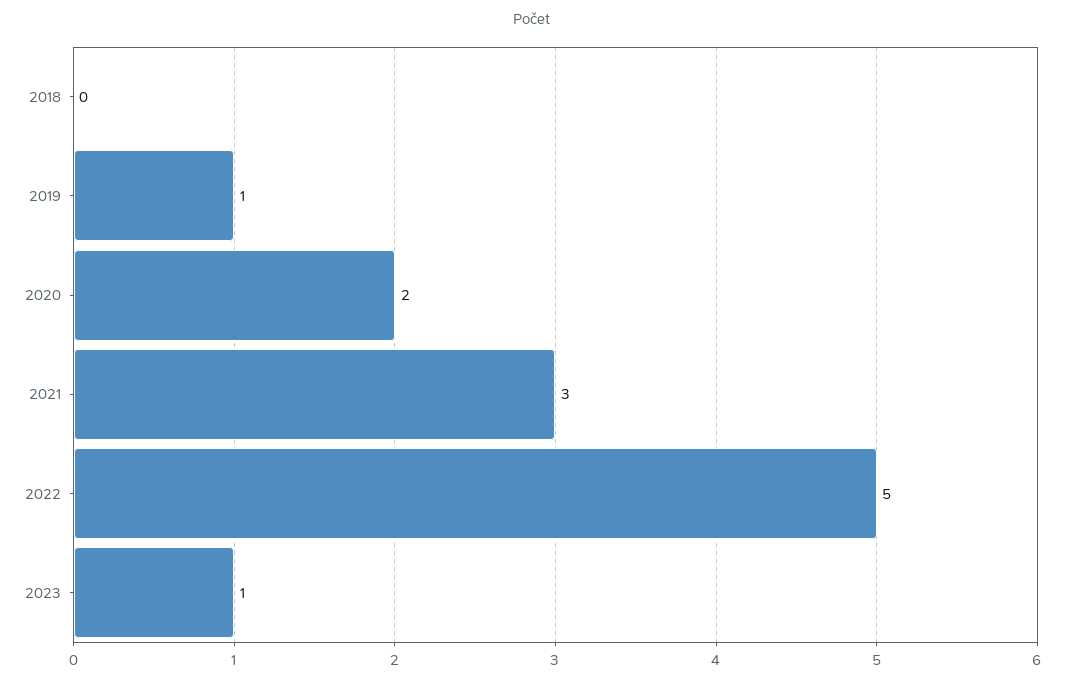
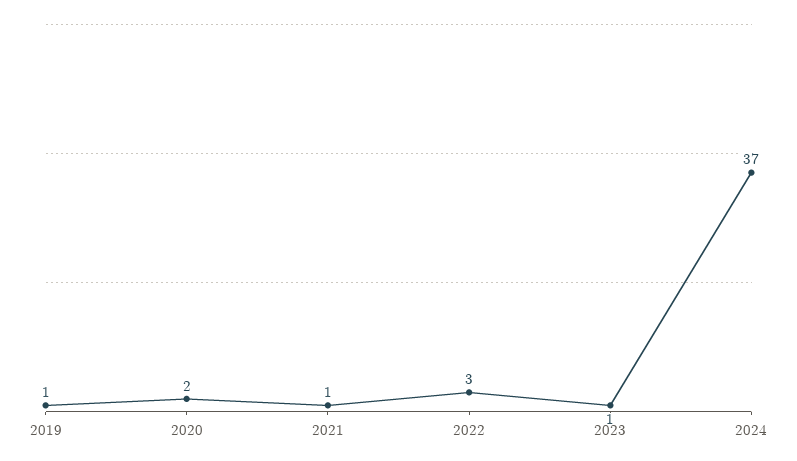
2018: 0 -> none
2021: 3 -> 1
2022: 5 -> 3
2024: none -> 37

